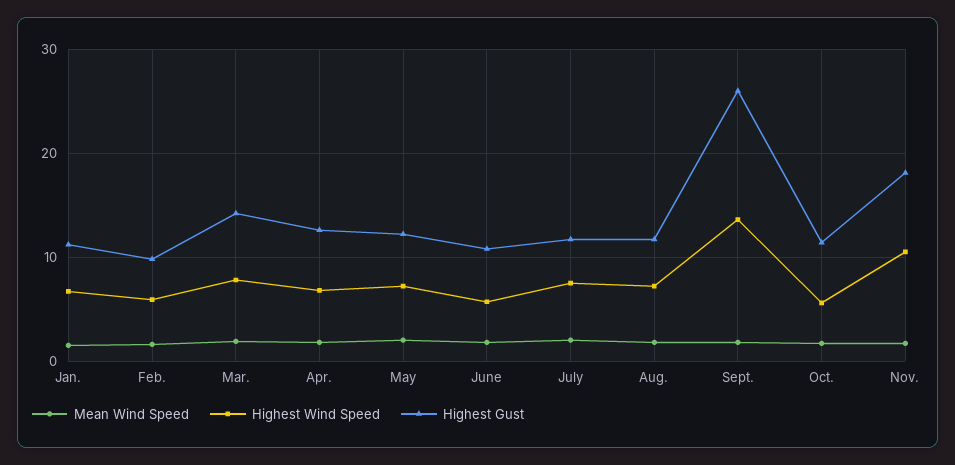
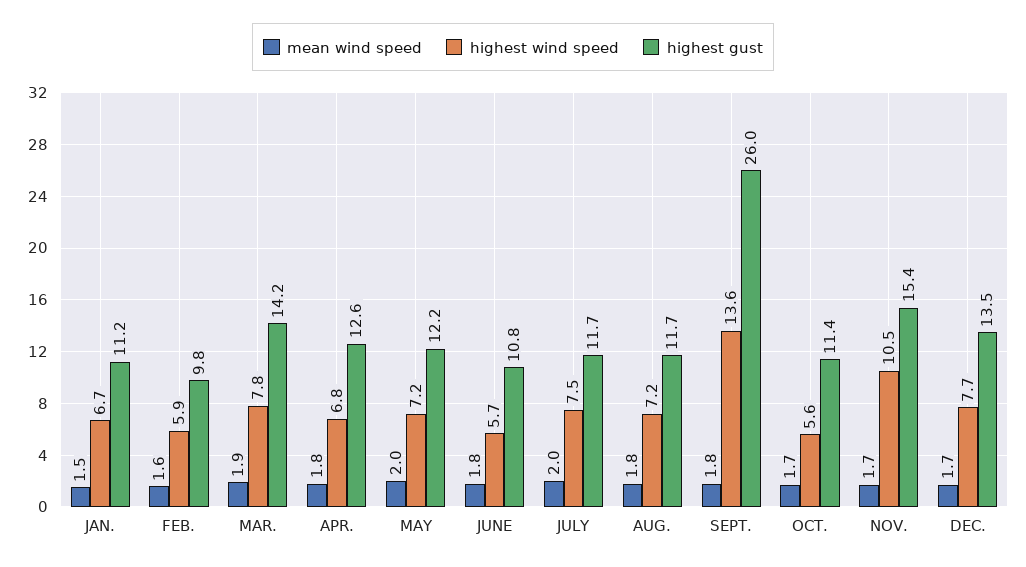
Highest Gust, Nov.: 18 -> 15.4
Mean Wind Speed, DEC.: none -> 1.7
Highest Wind Speed, DEC.: none -> 7.7
Highest Gust, DEC.: none -> 13.5

